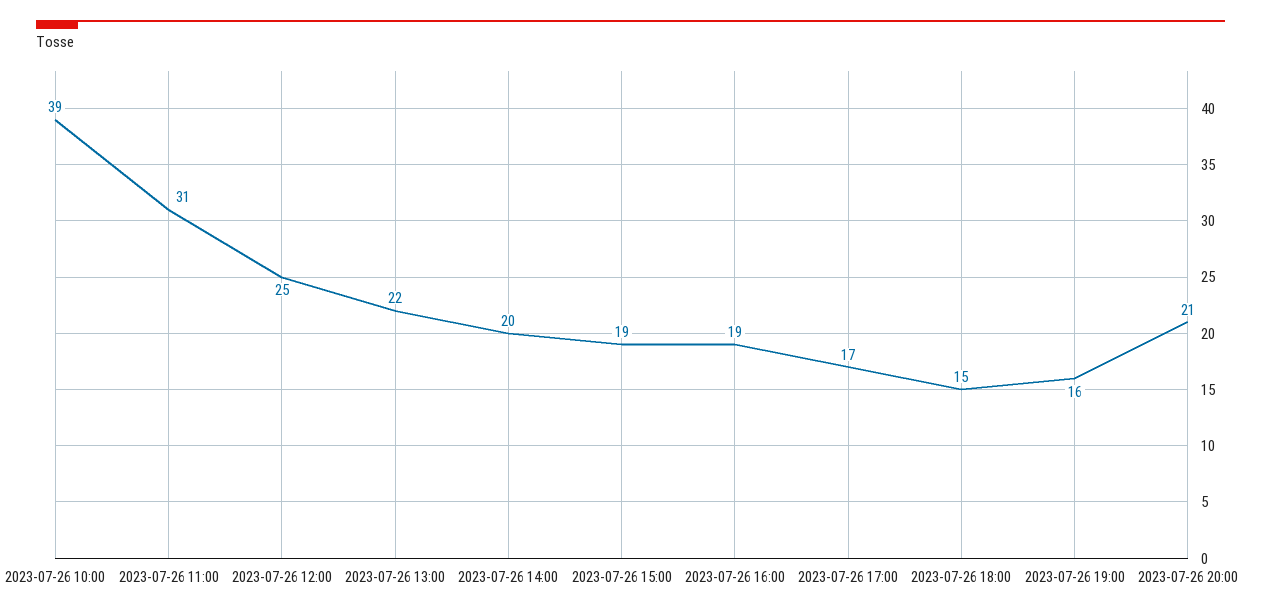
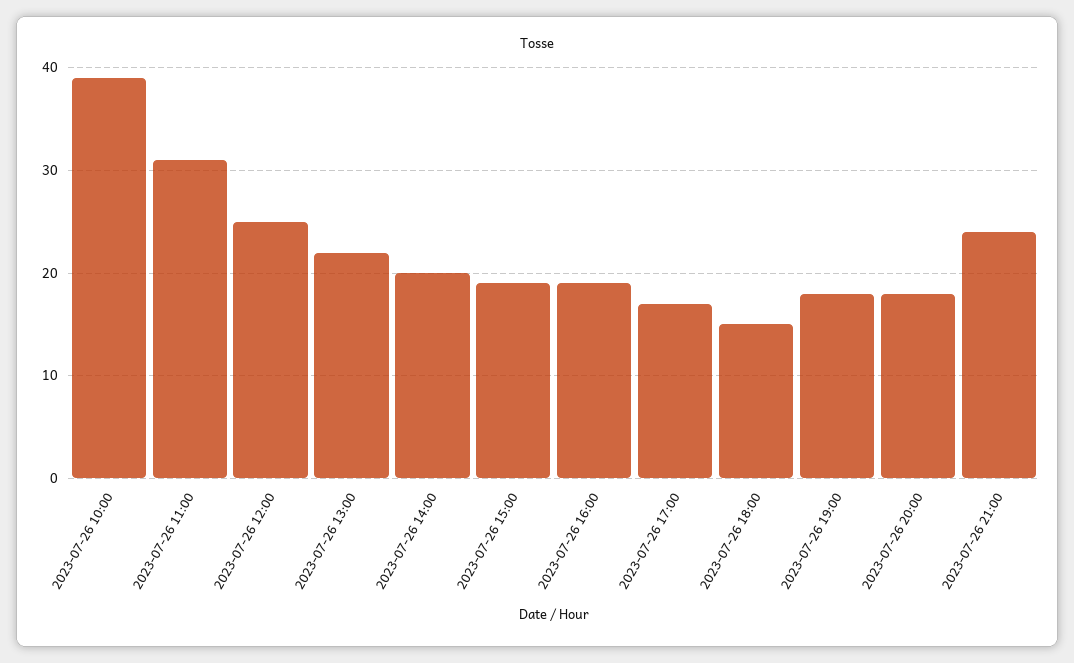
2023-07-26 19:00: 16 -> 18
2023-07-26 20:00: 21 -> 18
2023-07-26 21:00: none -> 24

